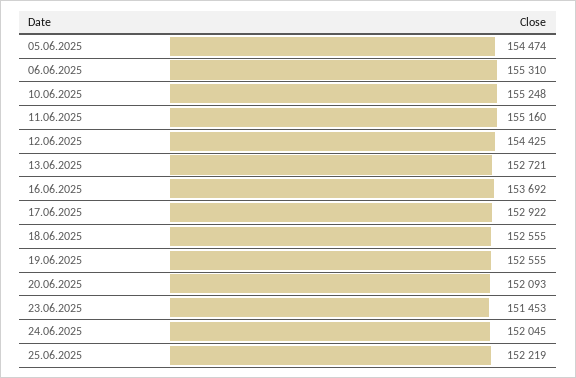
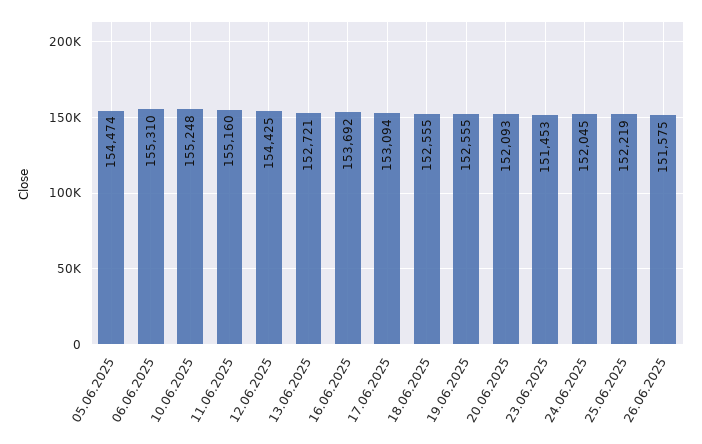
17.06.2025: 152922 -> 153094
26.06.2025: none -> 151575

